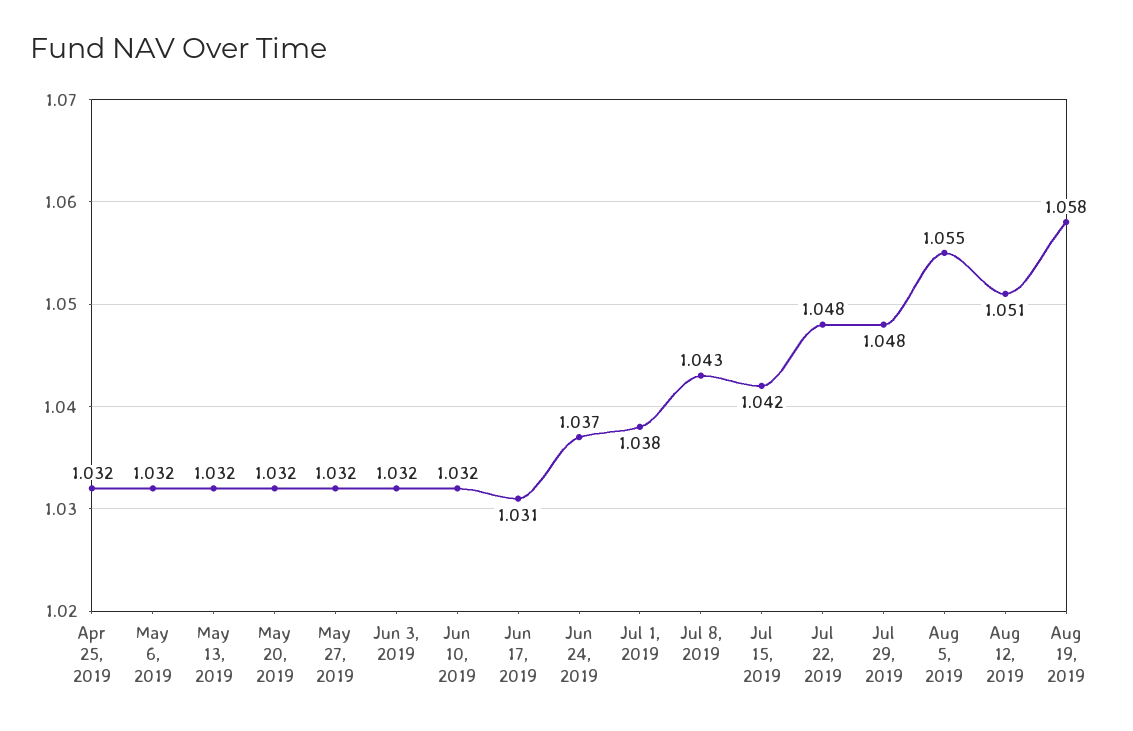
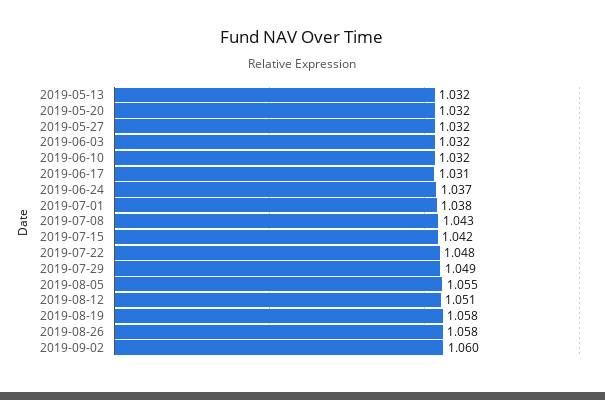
Apr 25, 2019: 1.032 -> none
May 6, 2019: 1.032 -> none
Jul 29, 2019: 1.048 -> 1.049
2019-08-26: none -> 1.058
2019-09-02: none -> 1.06

